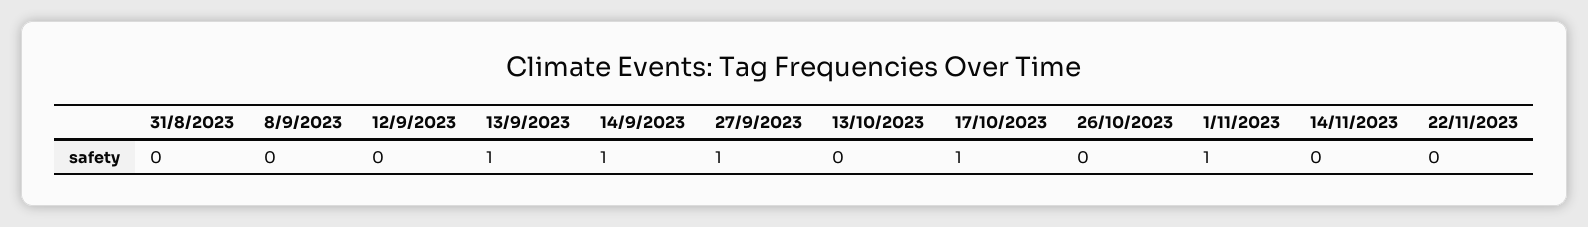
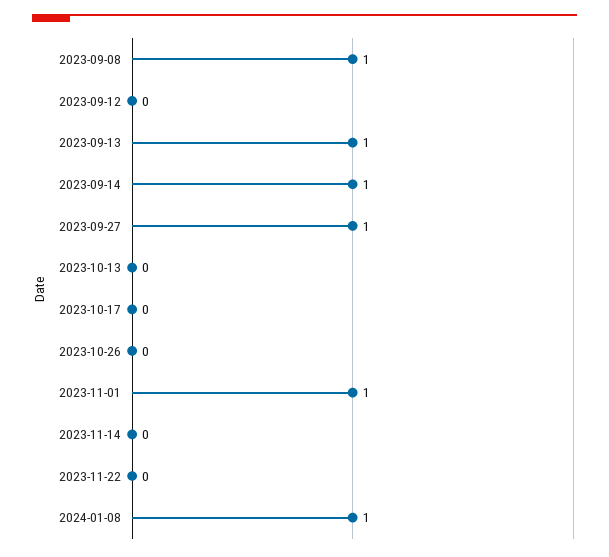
31/8/2023: 0 -> none
8/9/2023: 0 -> 1
17/10/2023: 1 -> 0
2024-01-08: none -> 1

